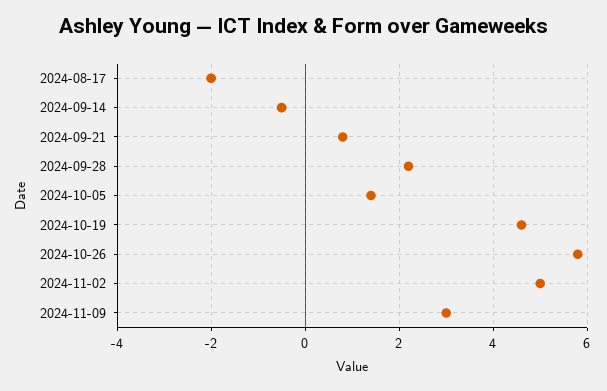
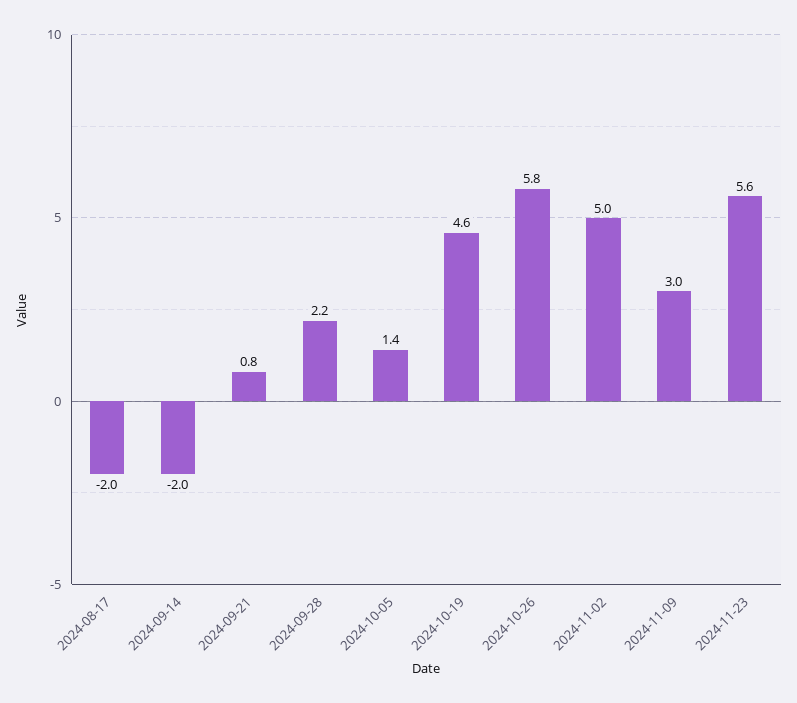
2024-09-14: -0.5 -> -2
2024-11-23: none -> 5.6

